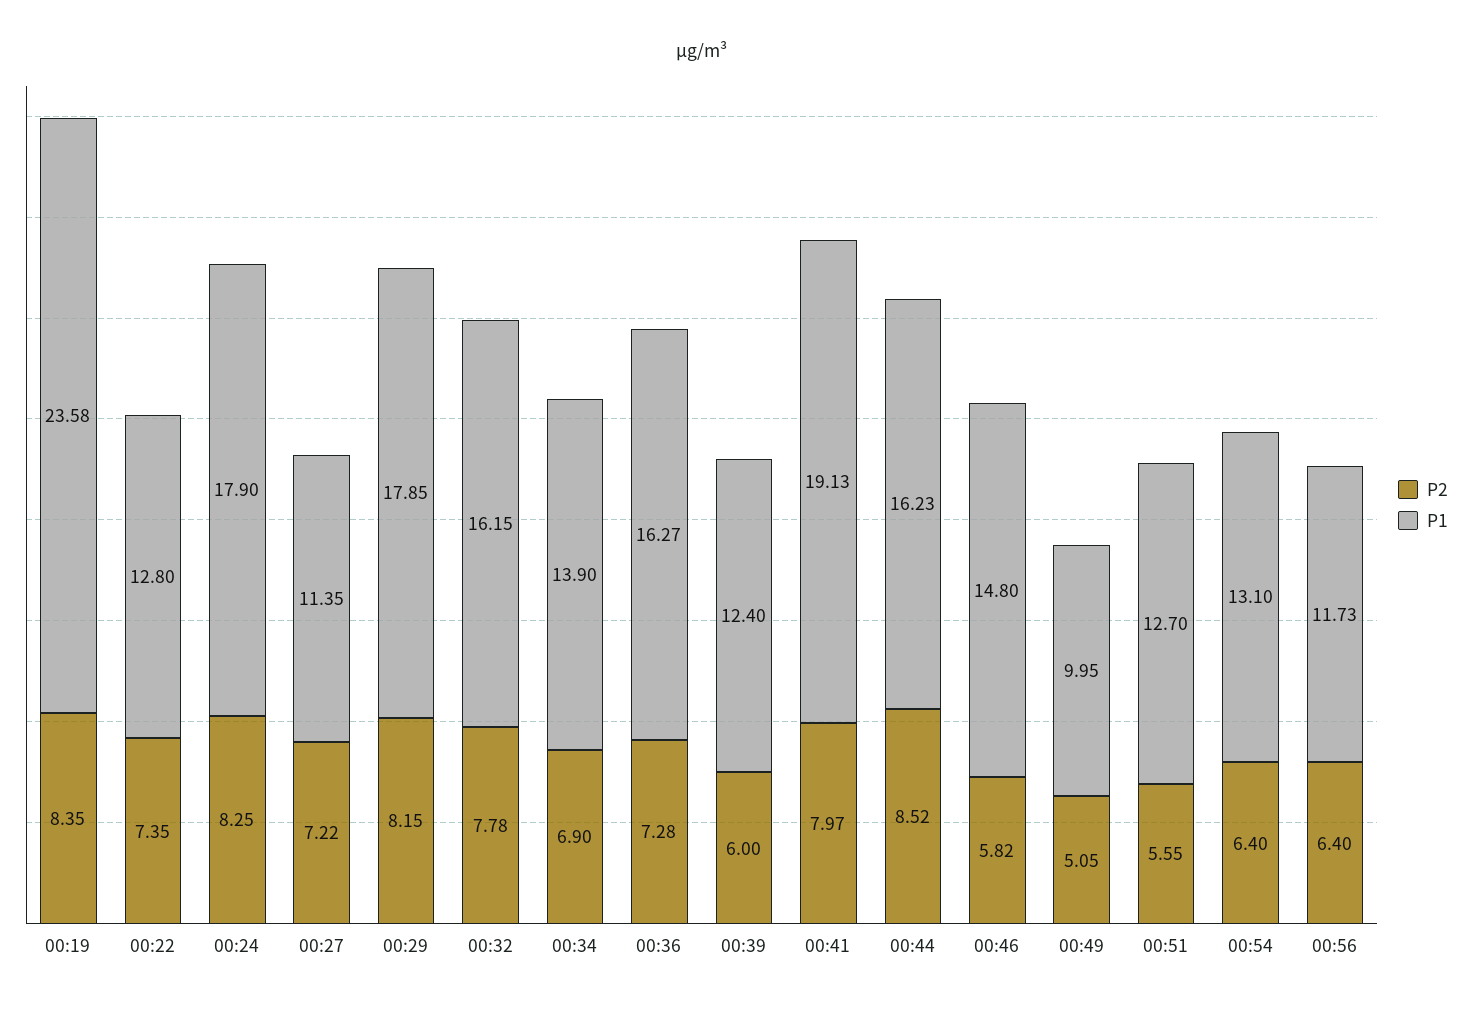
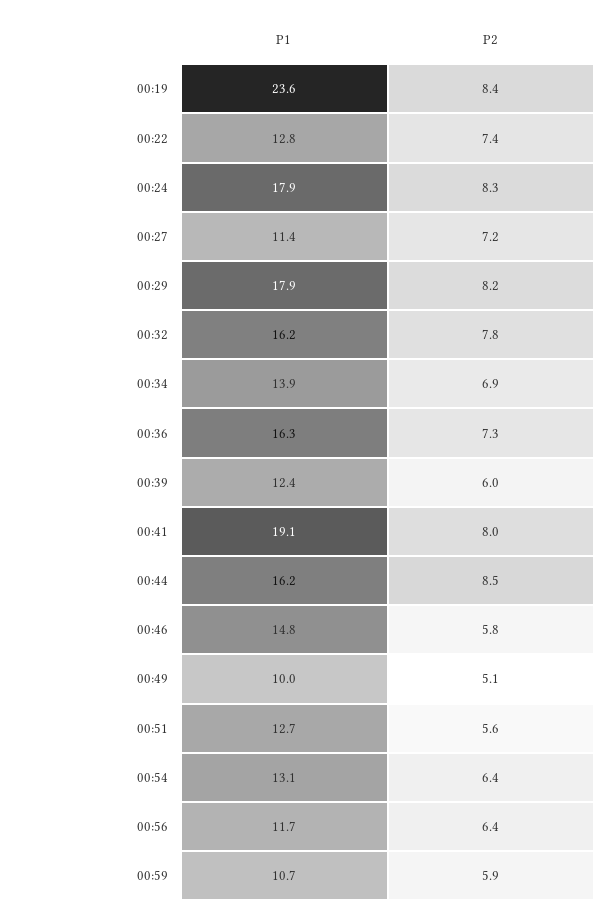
P1, 00:59: none -> 10.7
P2, 00:59: none -> 5.9

